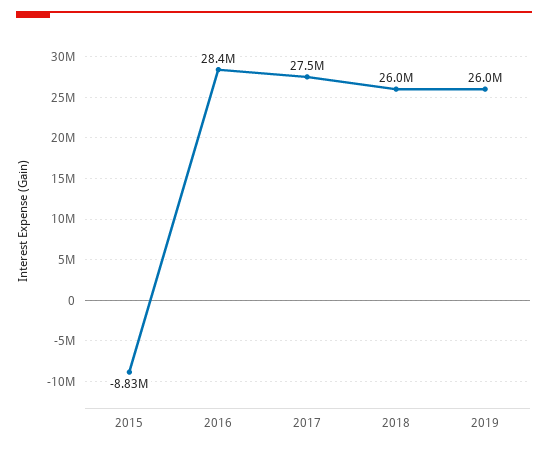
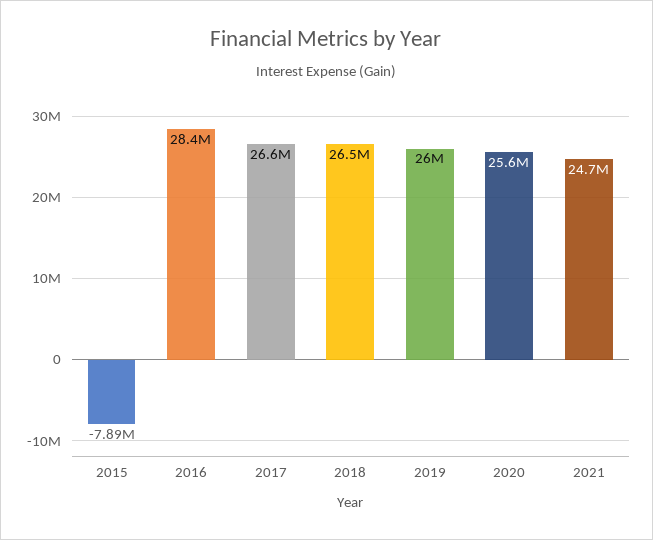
2015: -8830000 -> -7890000
2017: 27500000 -> 26600000
2018: 26000000 -> 26500000
2020: none -> 25600000
2021: none -> 24700000

